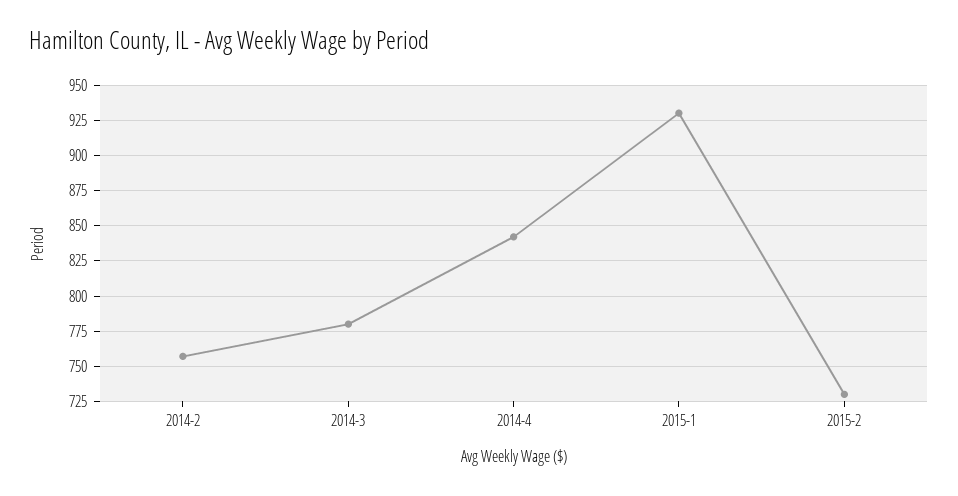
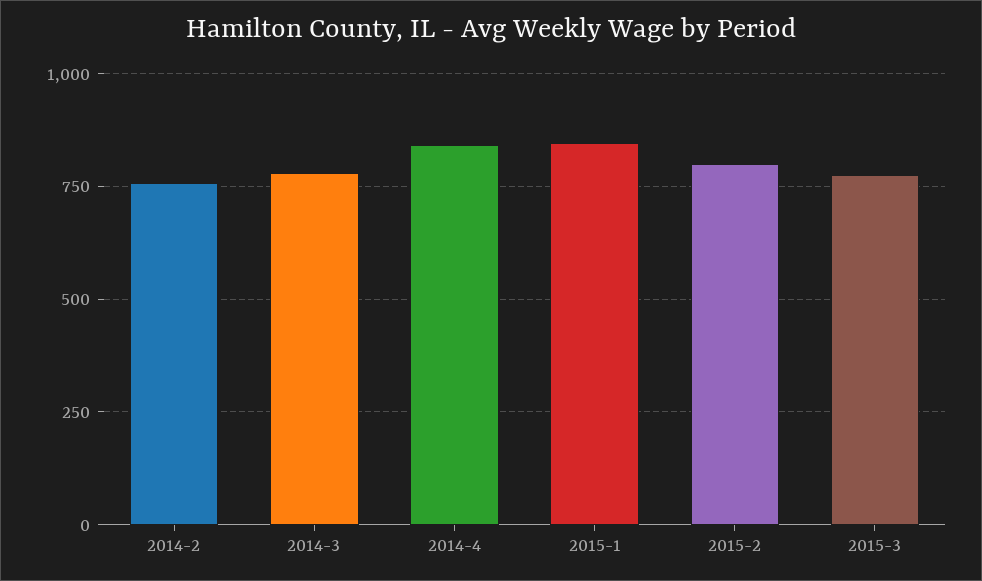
2015-1: 930 -> 850
2015-2: 730 -> 800
2015-3: none -> 775

